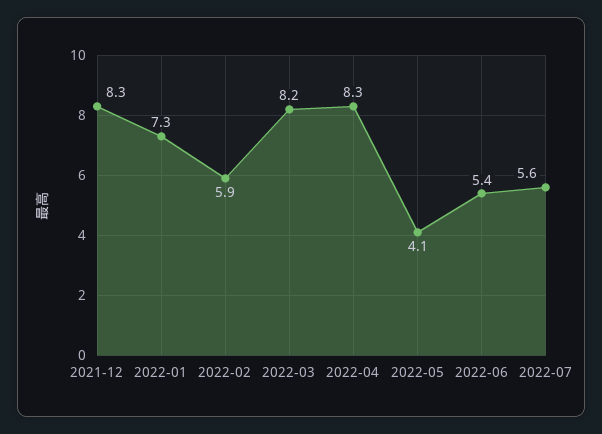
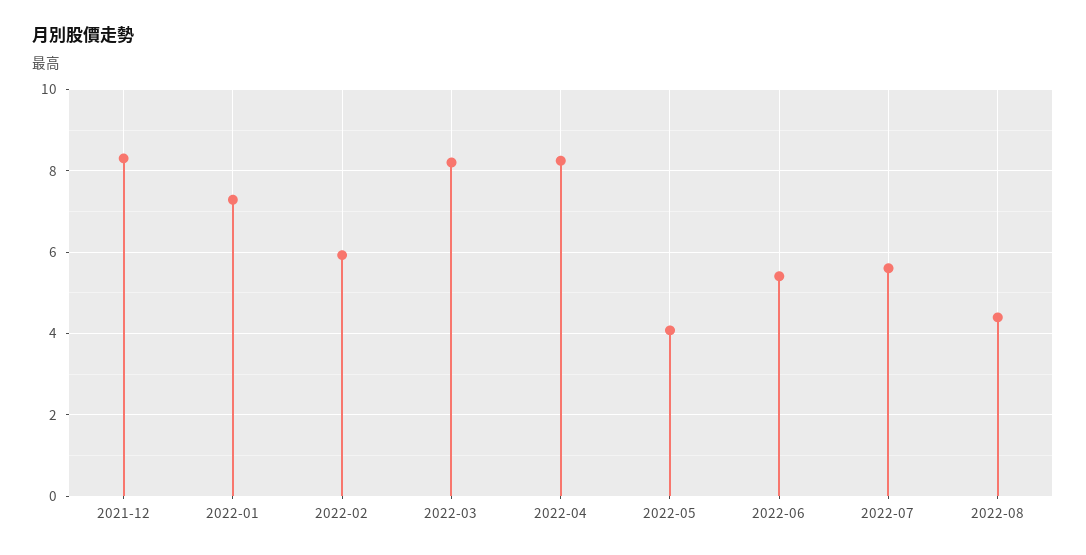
2022-08: none -> 4.4

